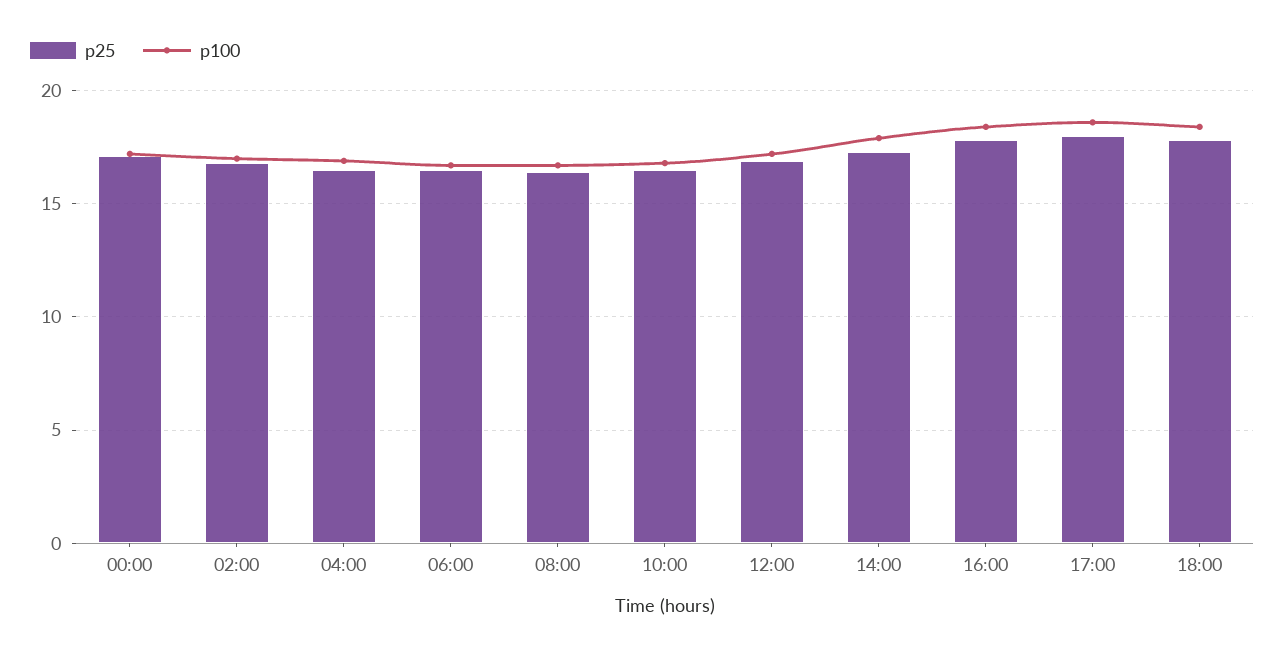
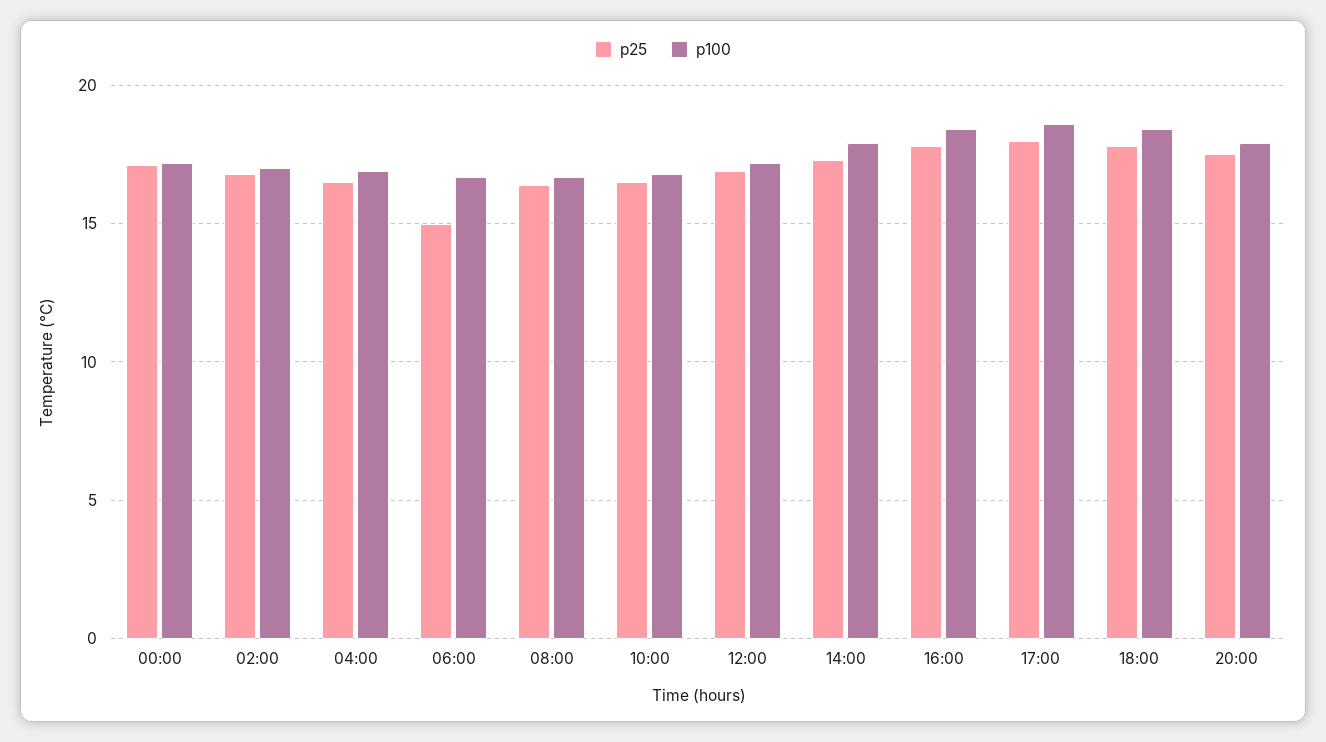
p25, 06:00: 16.5 -> 15
p25, 20:00: none -> 17.5
p100, 20:00: none -> 18

